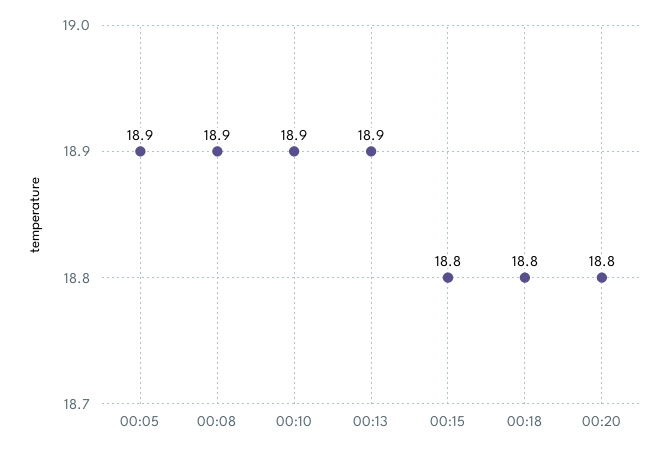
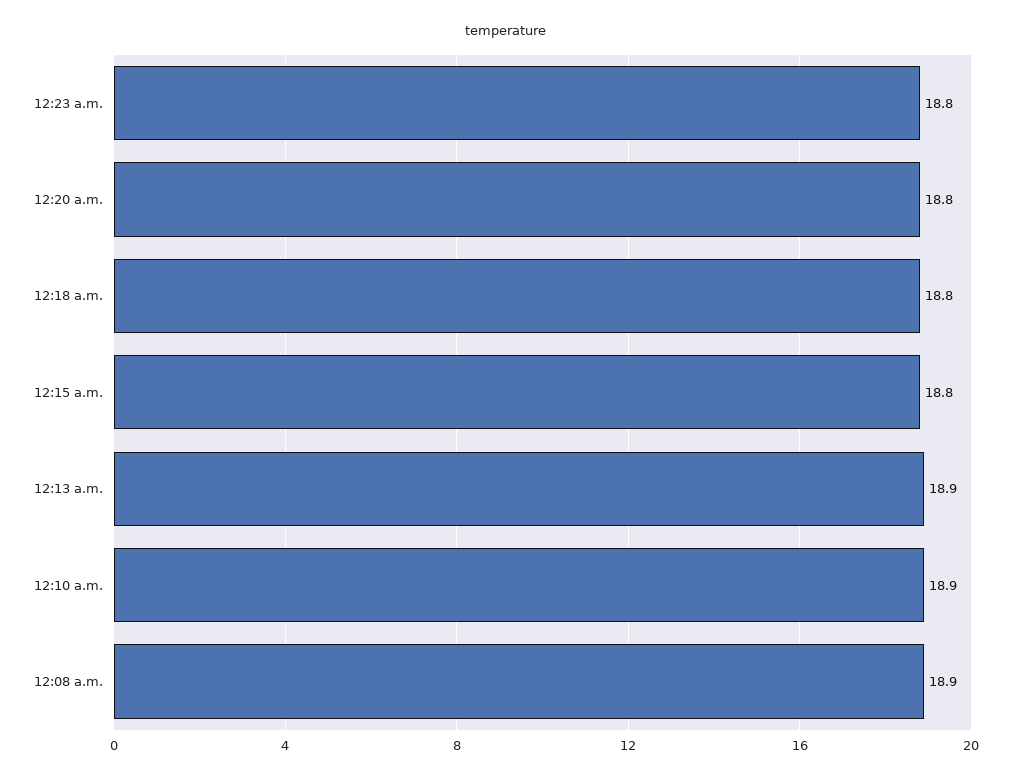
00:05: 18.9 -> none
12:23 a.m.: none -> 18.8

